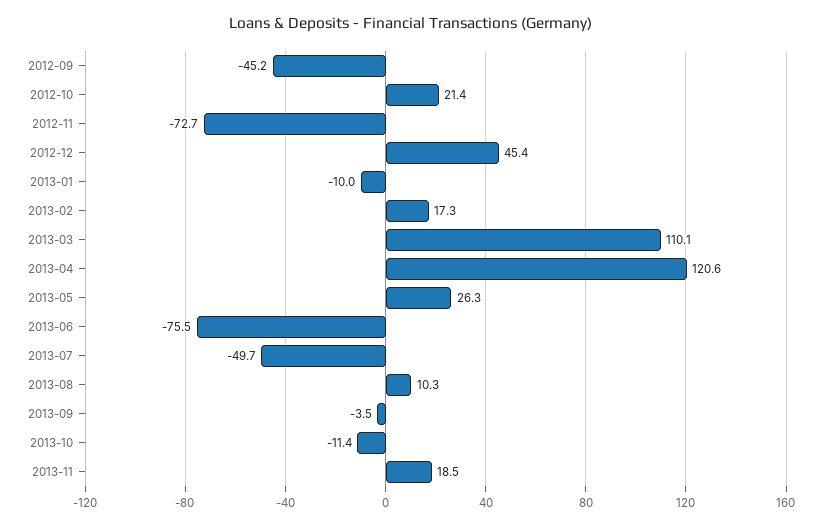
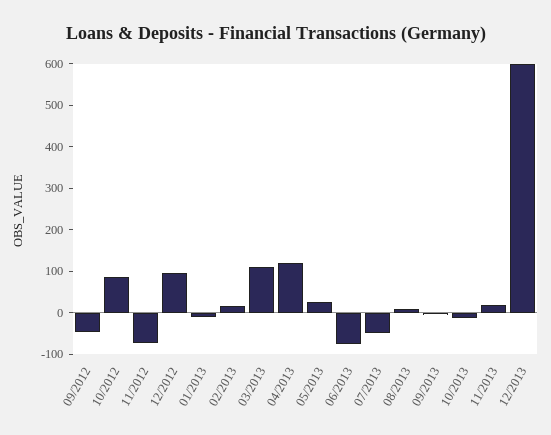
2012-10: 21.4 -> 80
2012-12: 45.4 -> 100
12/2013: none -> 600

